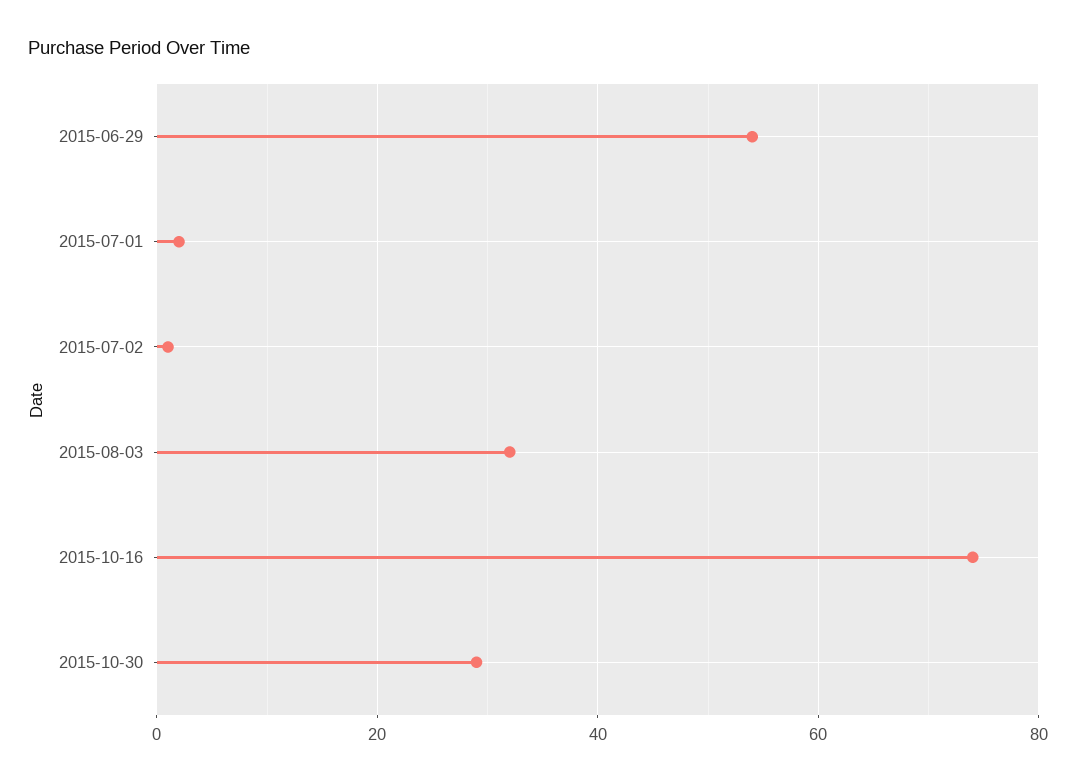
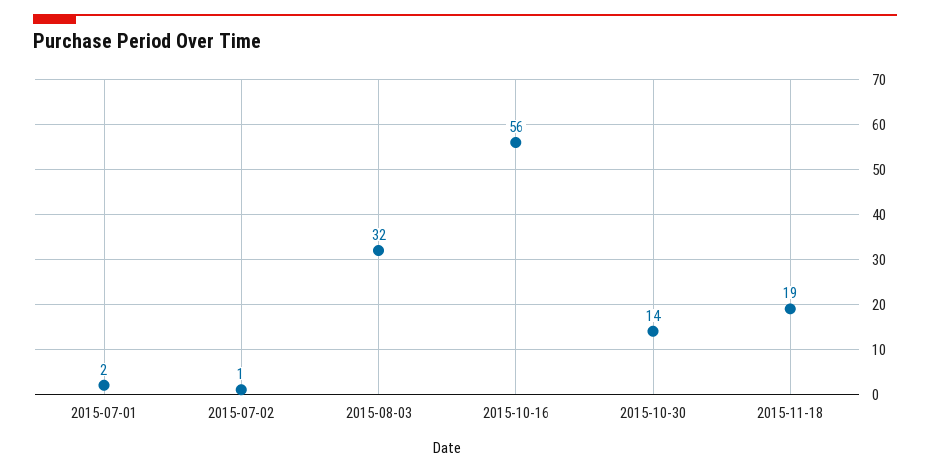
2015-06-29: 55 -> none
2015-10-16: 75 -> 56
2015-10-30: 30 -> 14
2015-11-18: none -> 19

